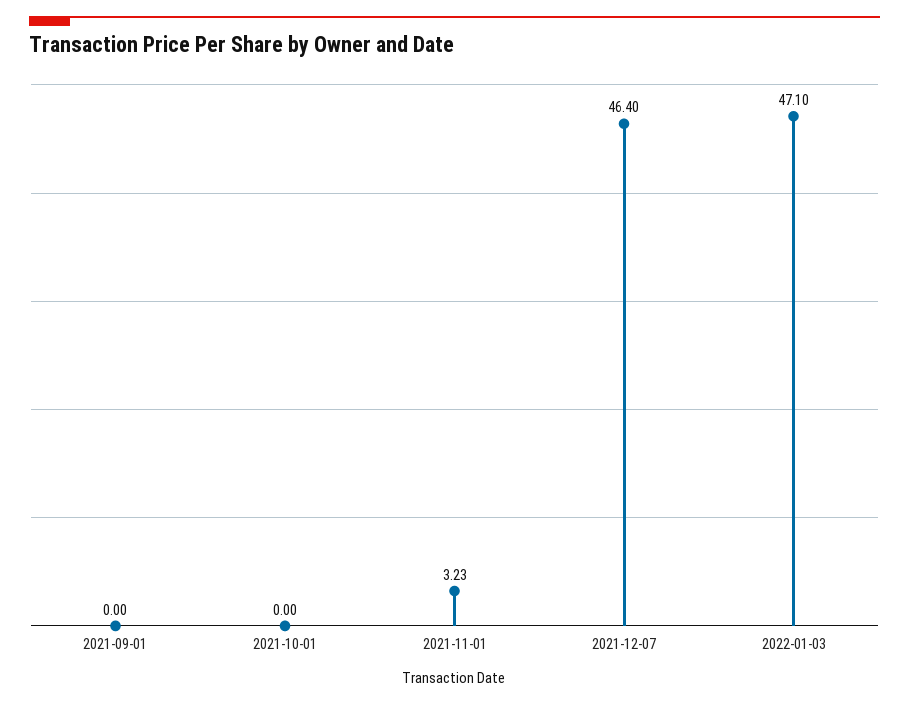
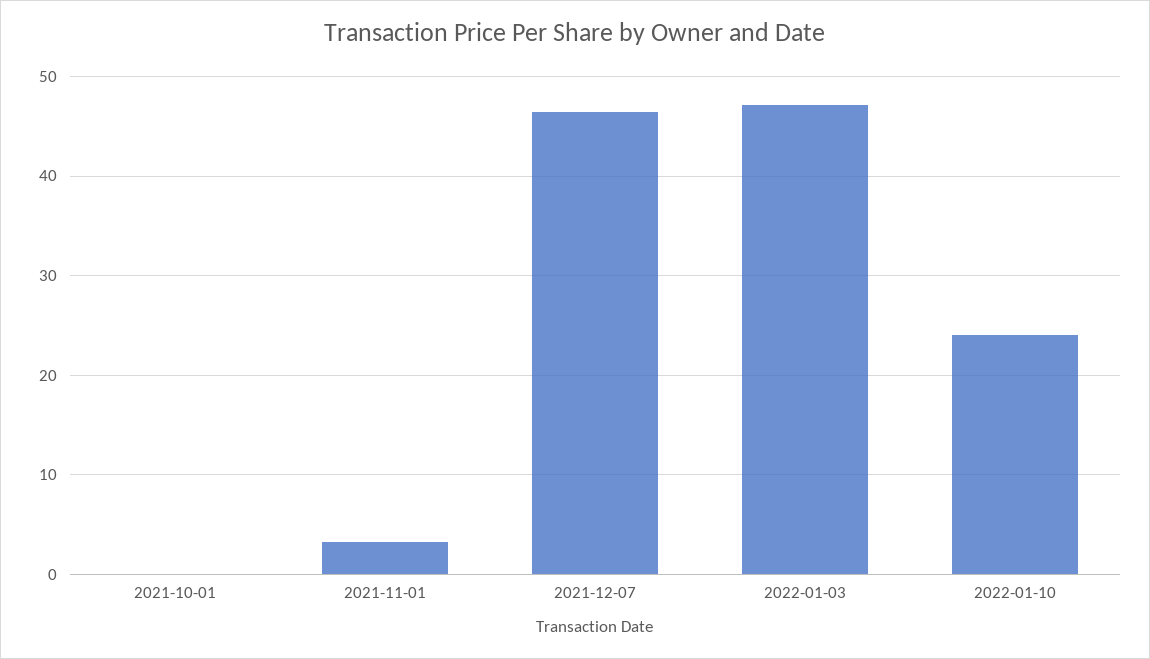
2021-09-01: 0 -> none
2022-01-10: none -> 24

